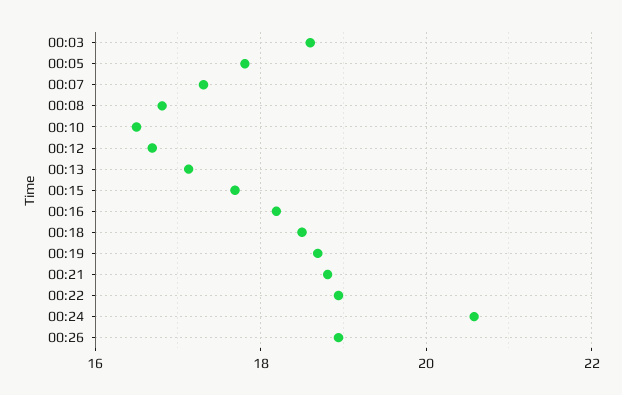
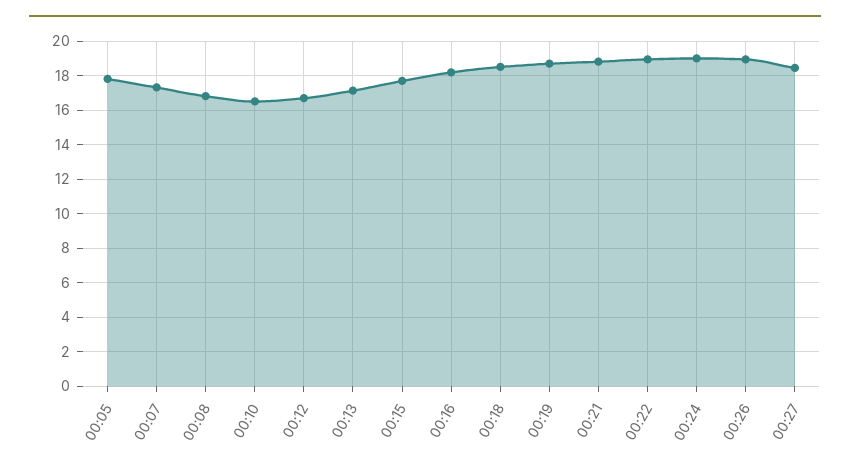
00:03: 18.6 -> none
00:24: 20.6 -> 19
00:27: none -> 18.5

